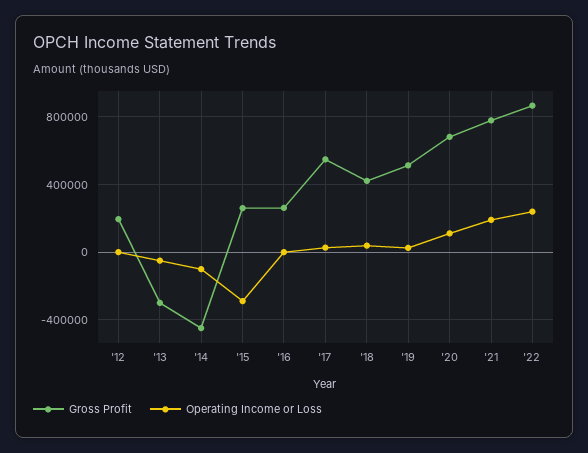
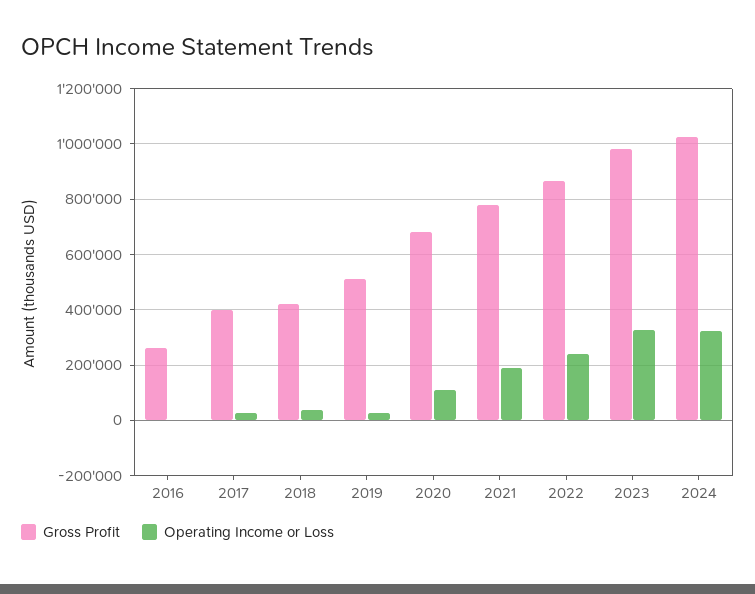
Gross Profit, '12: 200000 -> none
Operating Income or Loss, '12: 0 -> none
Gross Profit, '13: -300000 -> none
Operating Income or Loss, '13: -50000 -> none
Gross Profit, '14: -450000 -> none
Operating Income or Loss, '14: -100000 -> none
Gross Profit, '15: 250000 -> none
Operating Income or Loss, '15: -300000 -> none
Gross Profit, '17: 550000 -> 400000
Gross Profit, 2023: none -> 975000
Operating Income or Loss, 2023: none -> 325000
Gross Profit, 2024: none -> 1025000
Operating Income or Loss, 2024: none -> 325000

